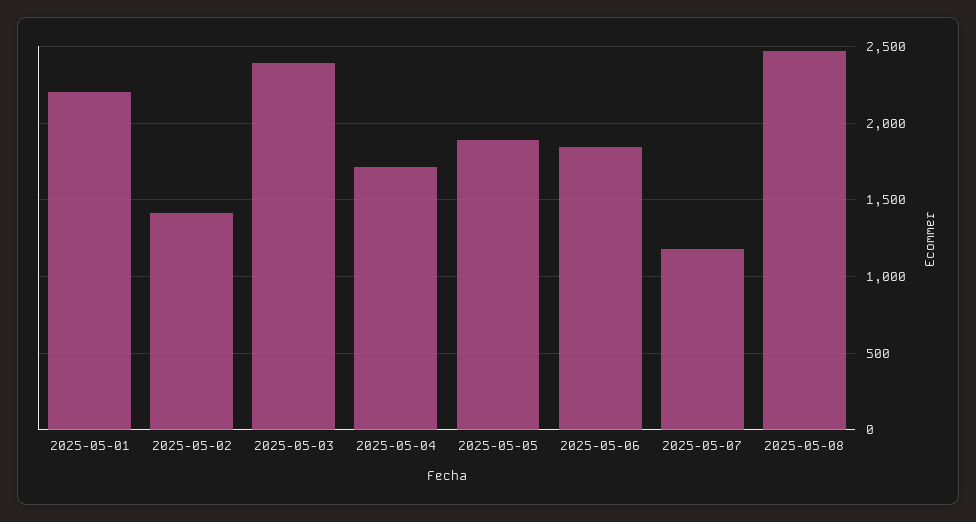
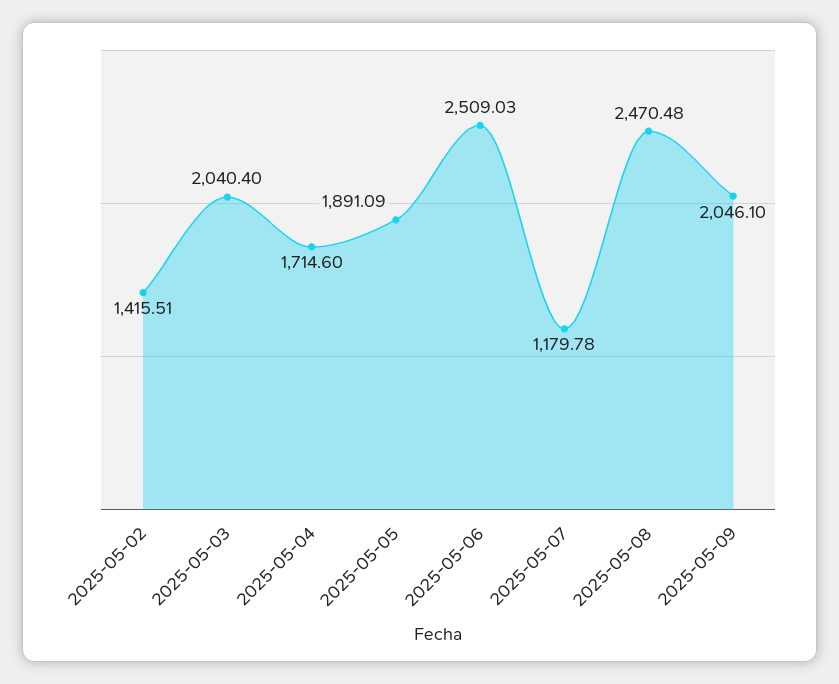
2025-05-01: 2200 -> none
2025-05-03: 2400 -> 2040.4
2025-05-06: 1850 -> 2509.03
2025-05-09: none -> 2046.1

